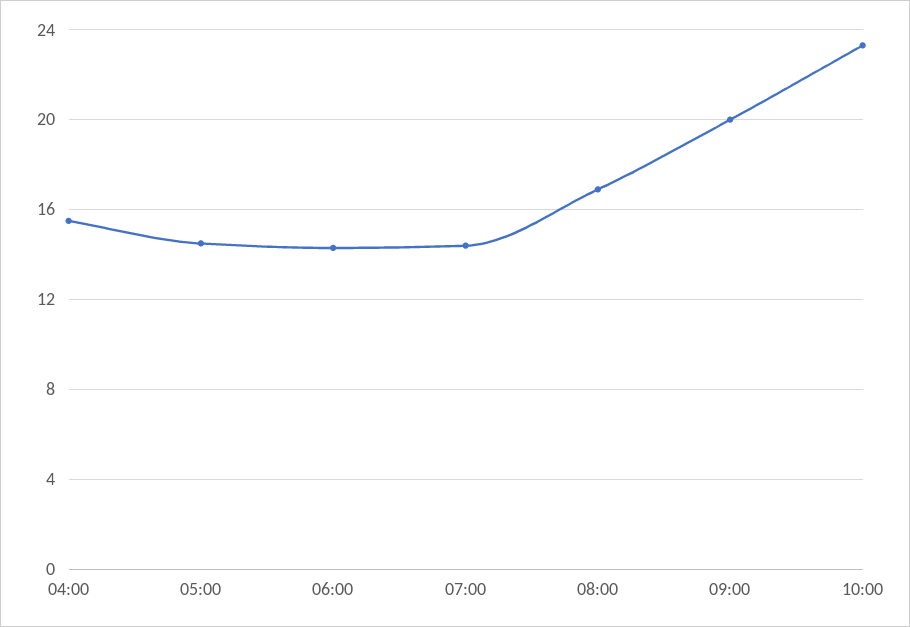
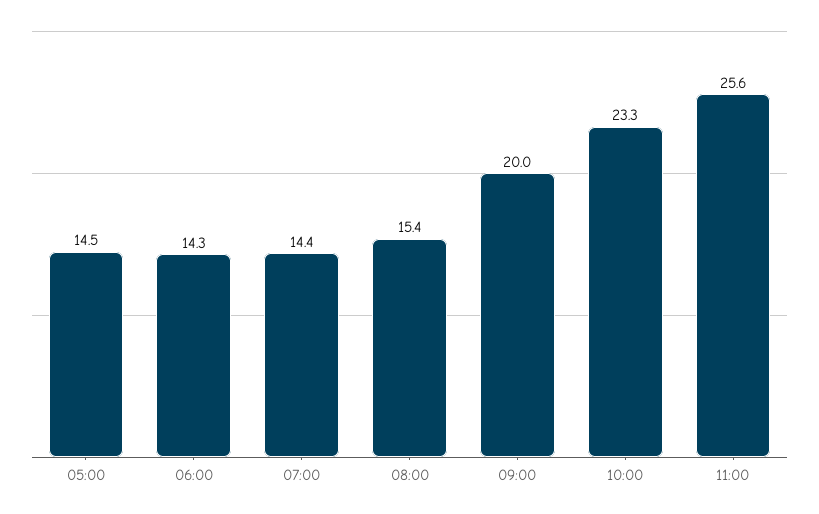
04:00: 15.5 -> none
08:00: 17 -> 15.4
11:00: none -> 25.6

